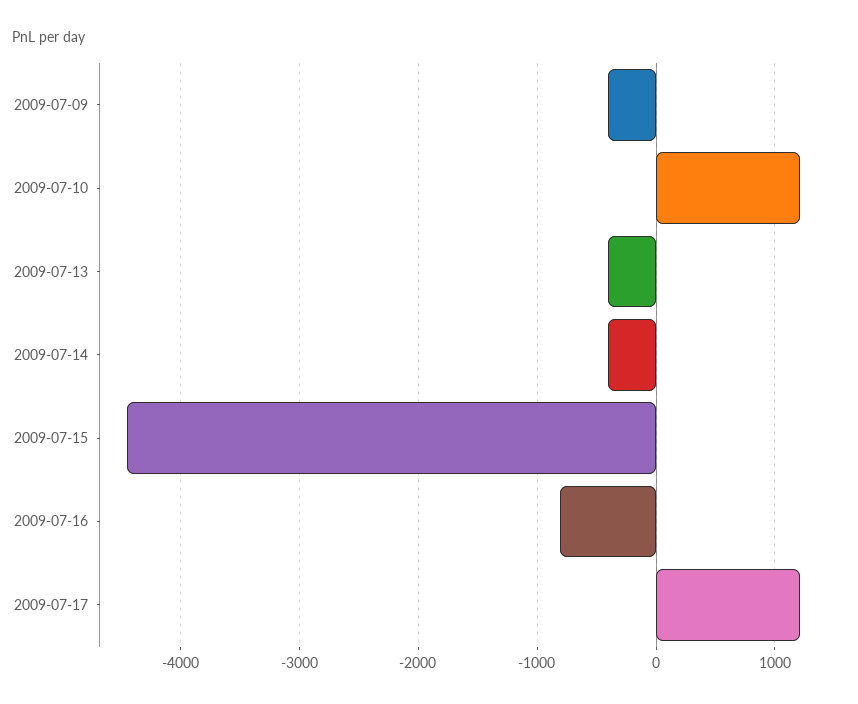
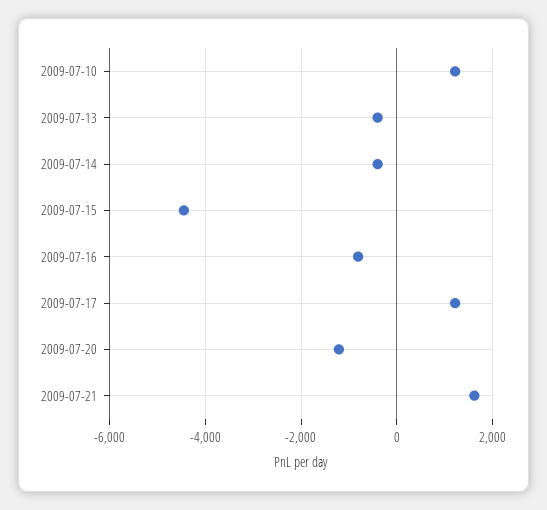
2009-07-09: -400 -> none
2009-07-20: none -> -1200
2009-07-21: none -> 1600

